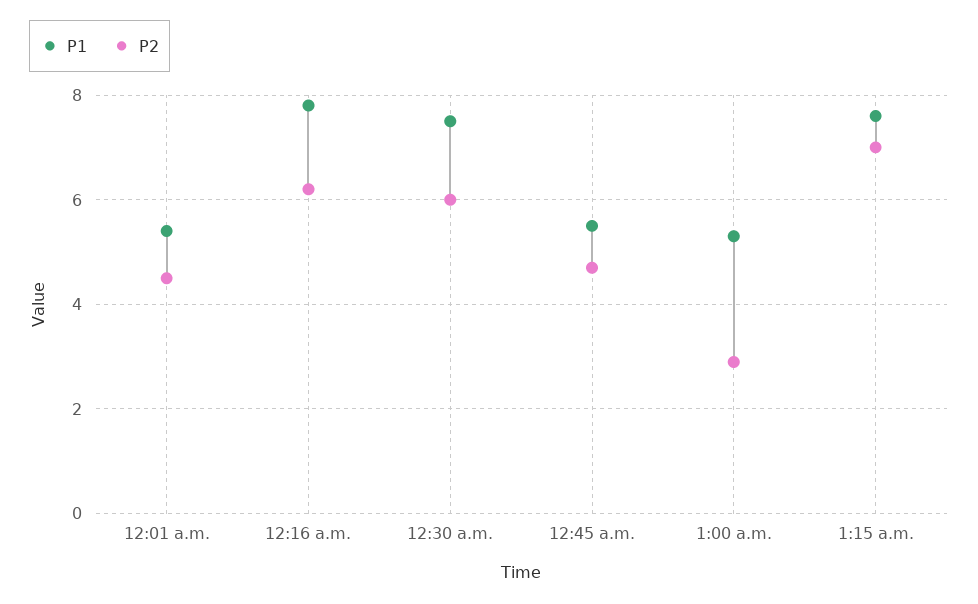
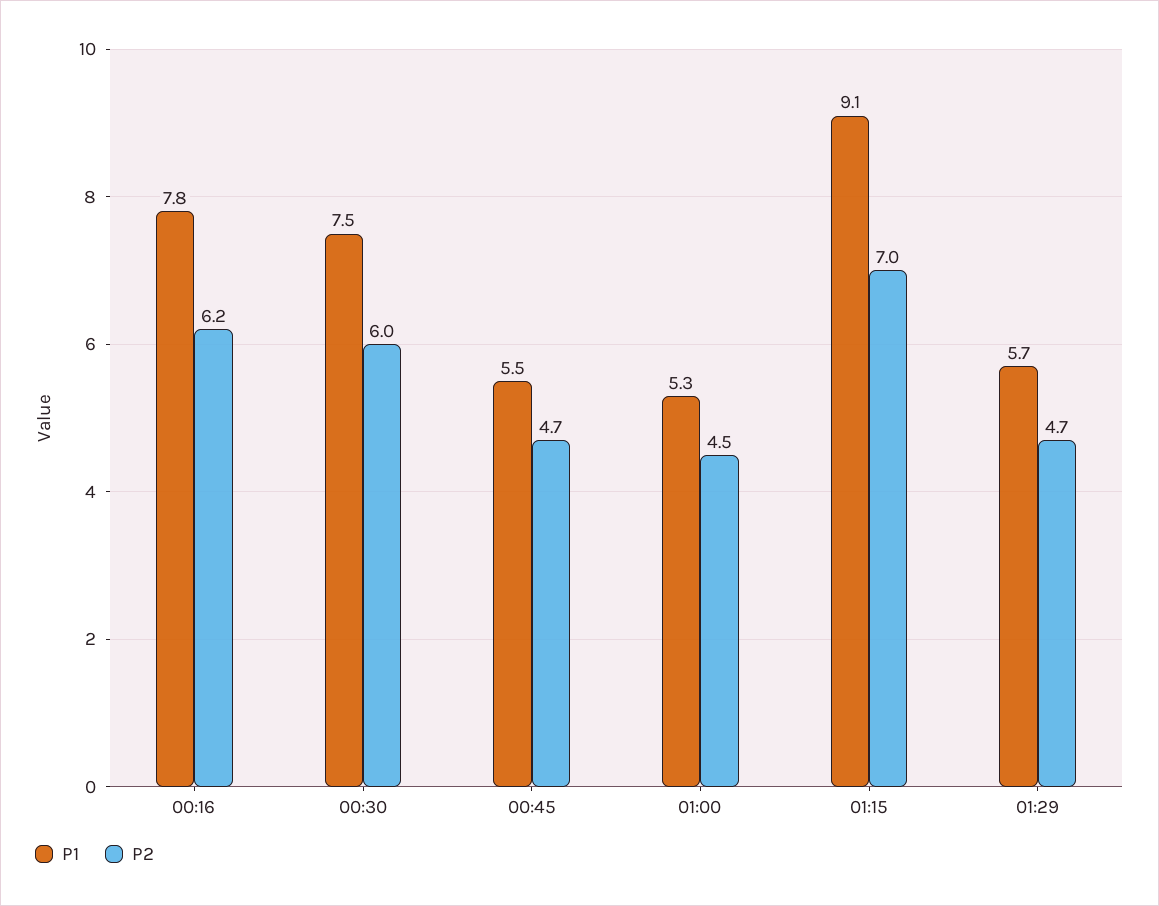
P1, 12:01 a.m.: 5.5 -> none
P2, 12:01 a.m.: 4.5 -> none
P2, 1:00 a.m.: 3 -> 4.5
P1, 1:15 a.m.: 7.5 -> 9.1
P1, 01:29: none -> 5.7
P2, 01:29: none -> 4.7

